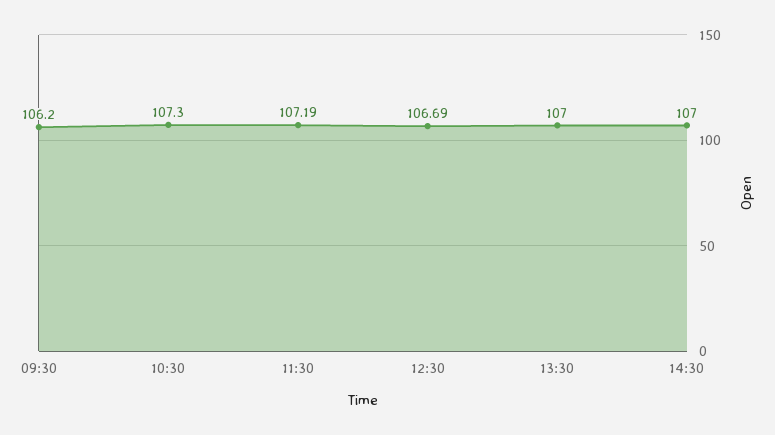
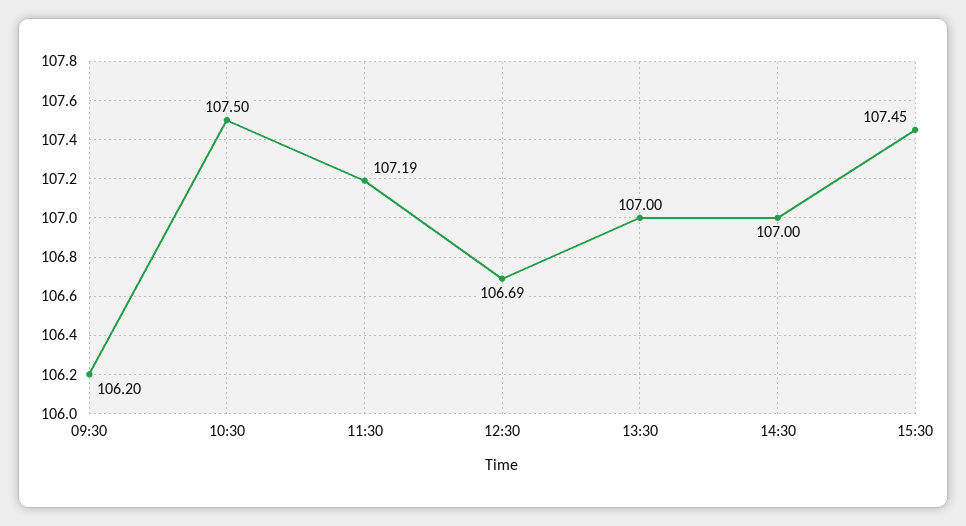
10:30: 107.3 -> 107.5
15:30: none -> 107.45

